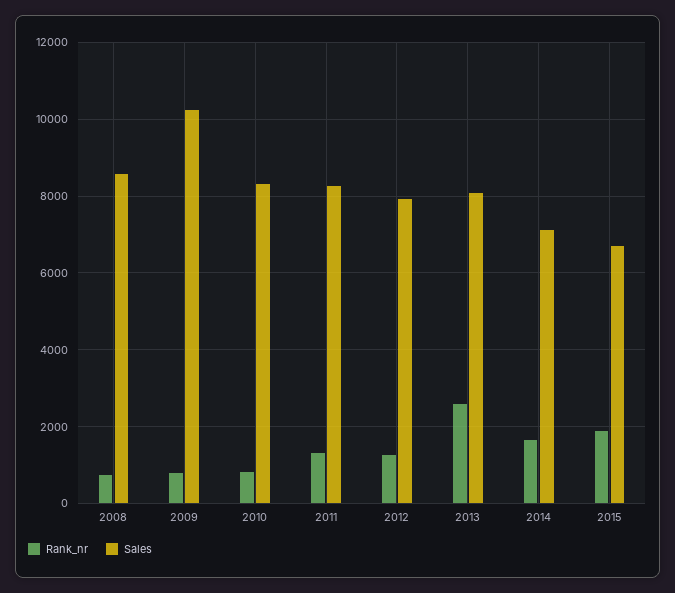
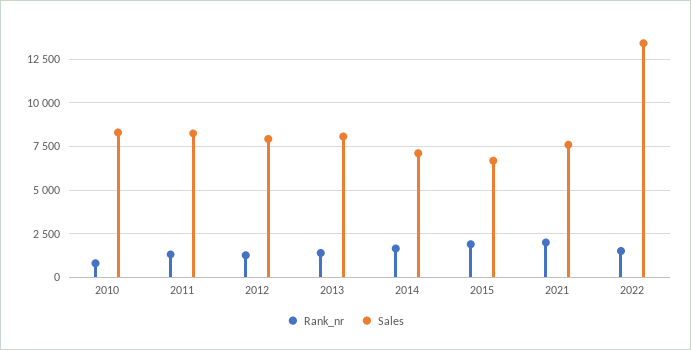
Rank_nr, 2008: 800 -> none
Sales, 2008: 8600 -> none
Rank_nr, 2009: 800 -> none
Sales, 2009: 10200 -> none
Rank_nr, 2013: 2600 -> 1500
Rank_nr, 2021: none -> 2000
Sales, 2021: none -> 7500
Rank_nr, 2022: none -> 1500
Sales, 2022: none -> 13500

